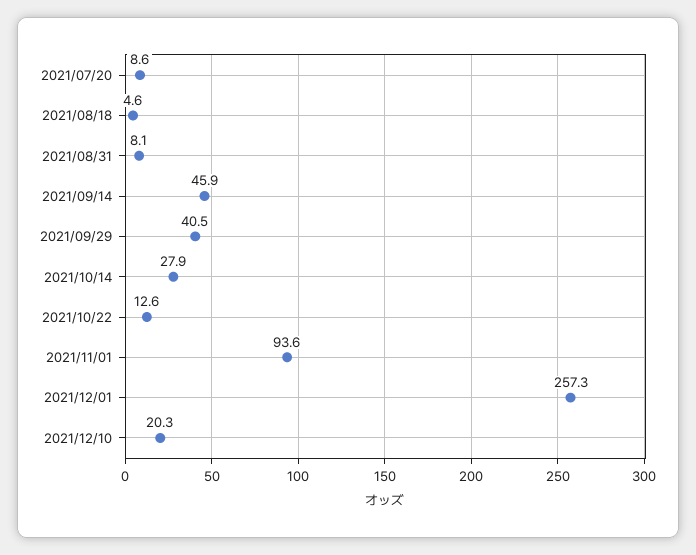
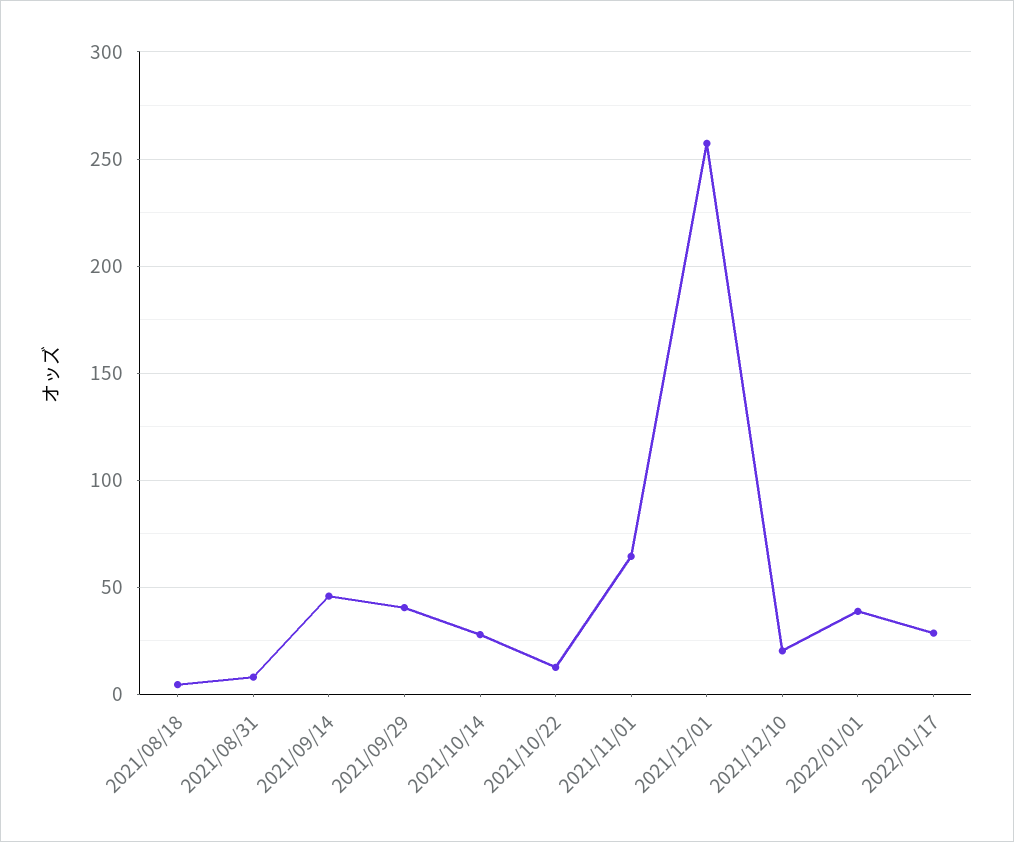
2021/07/20: 8.6 -> none
2021/11/01: 93.6 -> 65
2022/01/01: none -> 40
2022/01/17: none -> 30

